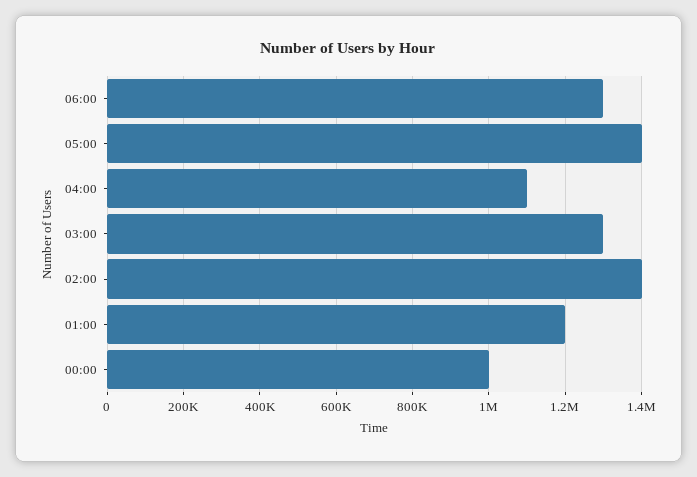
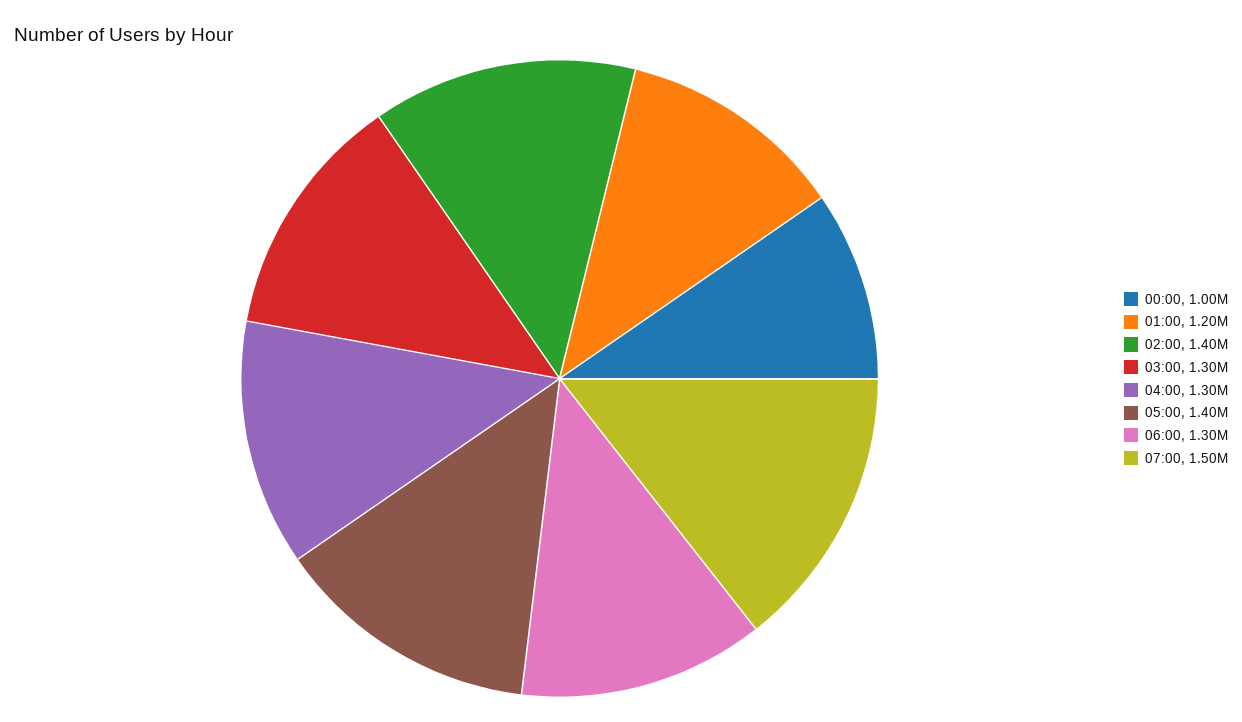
04:00: 1100000 -> 1300000
07:00: none -> 1500000

